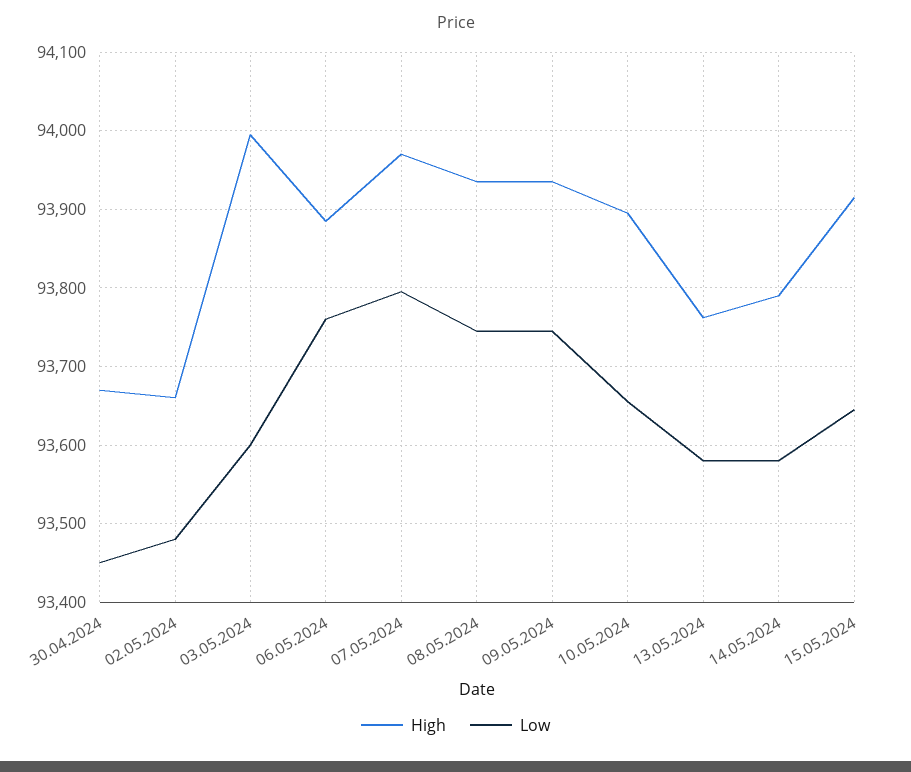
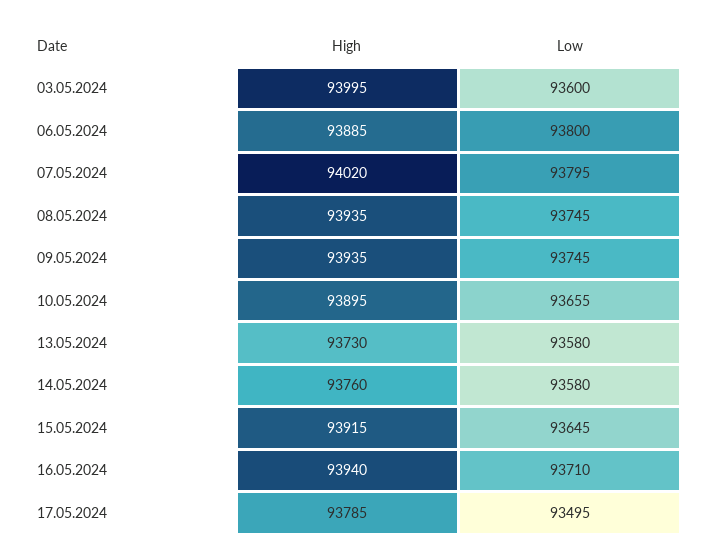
High, 30.04.2024: 93670 -> none
Low, 30.04.2024: 93450 -> none
High, 02.05.2024: 93660 -> none
Low, 02.05.2024: 93480 -> none
Low, 06.05.2024: 93760 -> 93800
High, 07.05.2024: 93970 -> 94020
High, 13.05.2024: 93760 -> 93730
High, 14.05.2024: 93790 -> 93760
High, 16.05.2024: none -> 93940
Low, 16.05.2024: none -> 93710
High, 17.05.2024: none -> 93785
Low, 17.05.2024: none -> 93495

